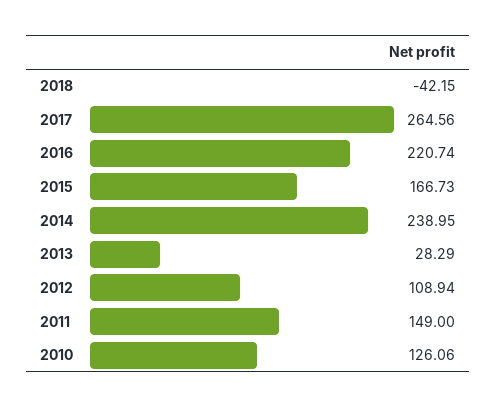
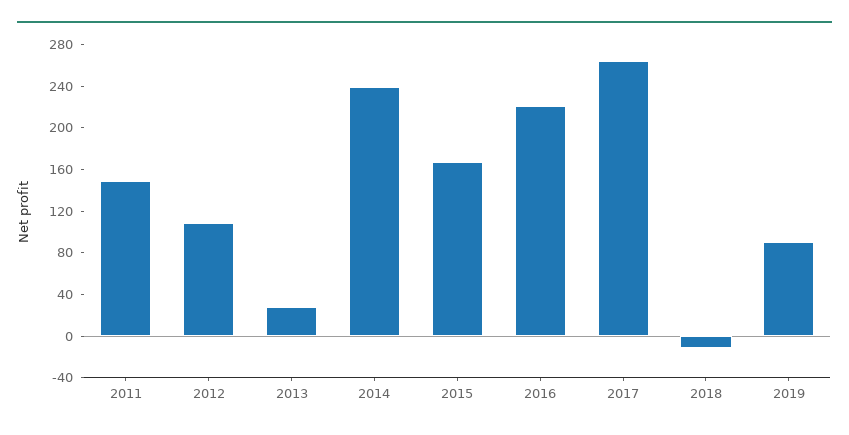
2018: -42.15 -> -10
2010: 126.06 -> none
2019: none -> 90

